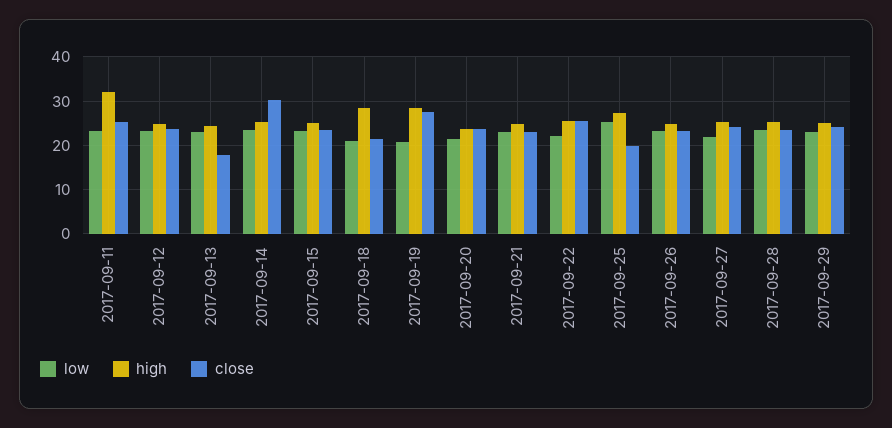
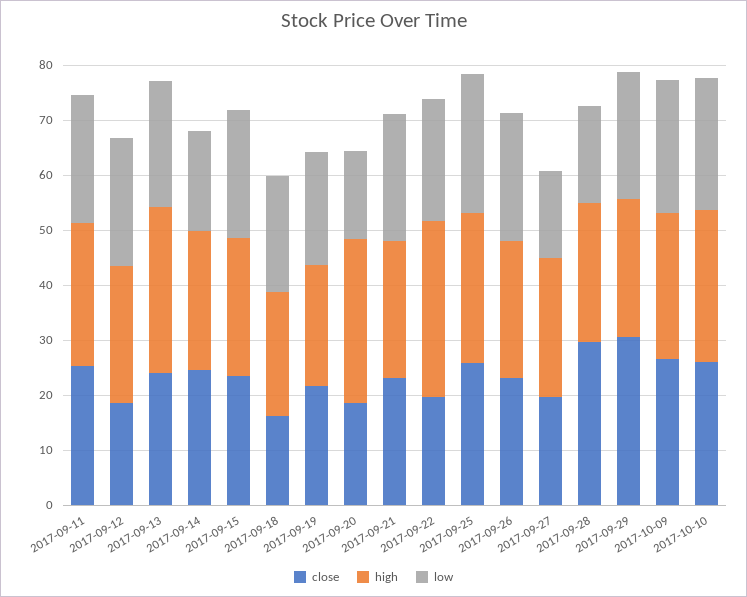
high, 2017-09-11: 32 -> 26
close, 2017-09-12: 24 -> 18
high, 2017-09-13: 24 -> 30
close, 2017-09-13: 18 -> 24
low, 2017-09-14: 24 -> 18
close, 2017-09-14: 30 -> 24
high, 2017-09-18: 28 -> 22
close, 2017-09-18: 22 -> 16
high, 2017-09-19: 28 -> 22
close, 2017-09-19: 28 -> 22
low, 2017-09-20: 22 -> 16
high, 2017-09-20: 24 -> 30
close, 2017-09-20: 24 -> 18
high, 2017-09-22: 26 -> 32
close, 2017-09-22: 26 -> 20
close, 2017-09-25: 20 -> 26
low, 2017-09-27: 22 -> 16
close, 2017-09-27: 24 -> 20
low, 2017-09-28: 24 -> 18
close, 2017-09-28: 24 -> 30
close, 2017-09-29: 24 -> 30
close, 2017-10-09: none -> 26
high, 2017-10-09: none -> 26
low, 2017-10-09: none -> 24
close, 2017-10-10: none -> 26
high, 2017-10-10: none -> 28
low, 2017-10-10: none -> 24

